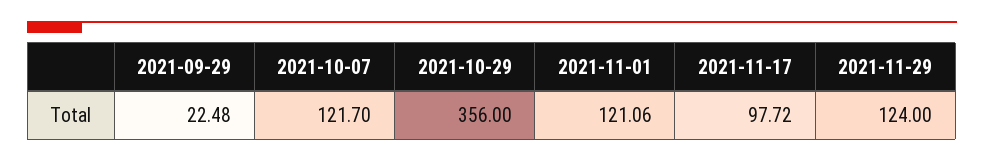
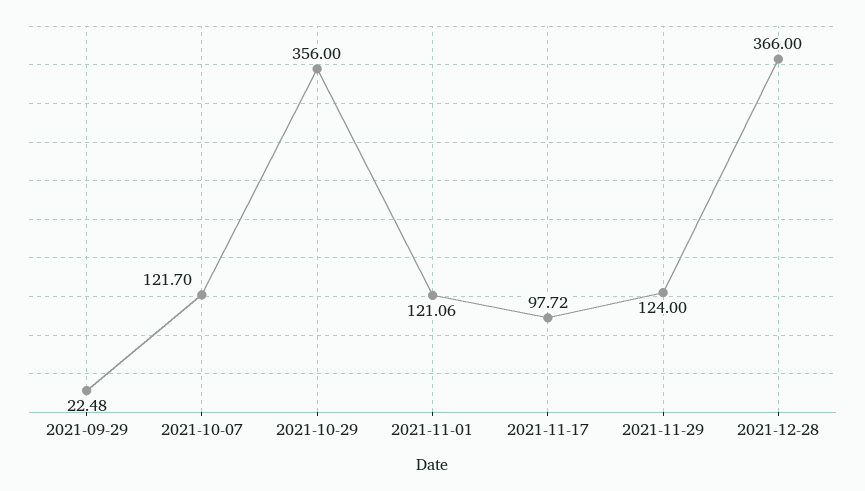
2021-12-28: none -> 366

